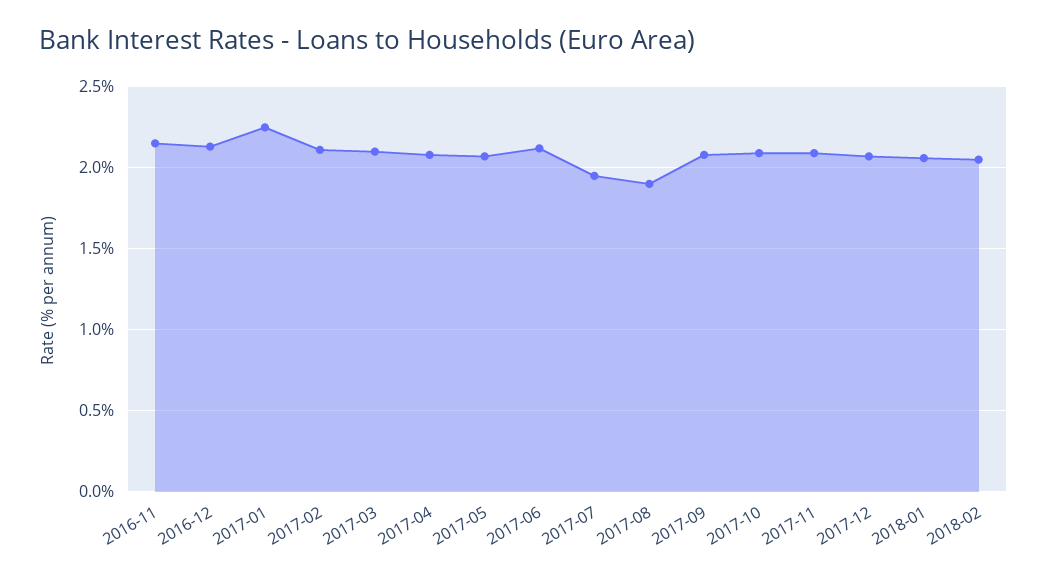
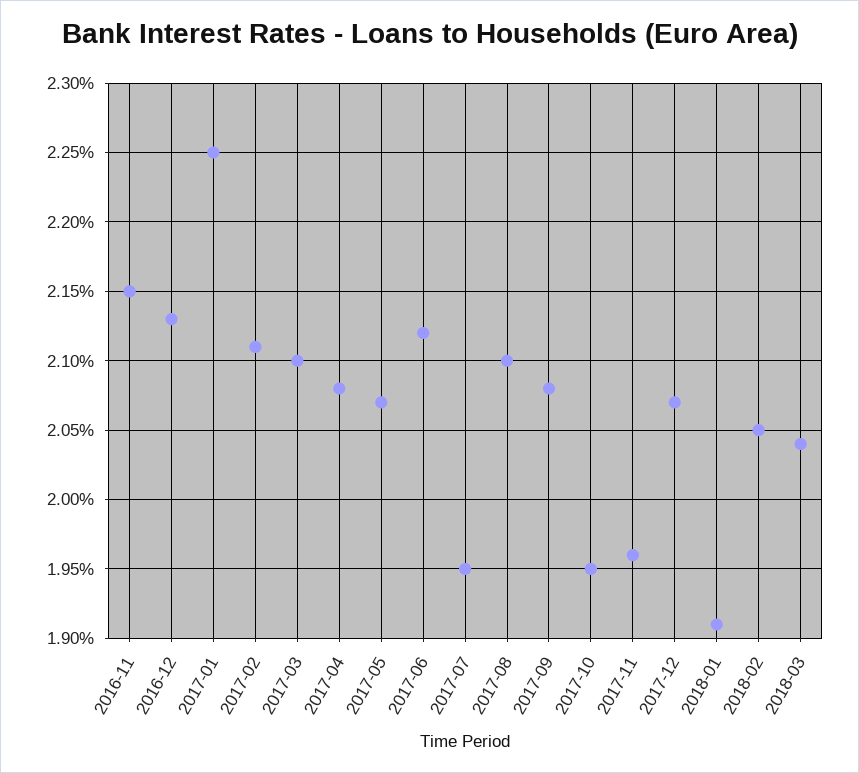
2017-08: 1.9 -> 2.1
2017-10: 2.1 -> 1.95
2017-11: 2.1 -> 1.96
2018-01: 2.05 -> 1.91
2018-03: none -> 2.04

